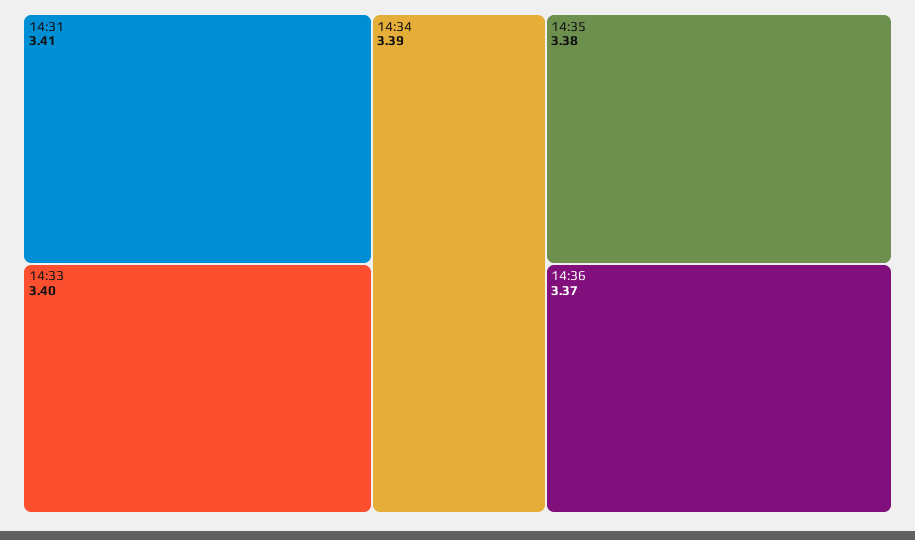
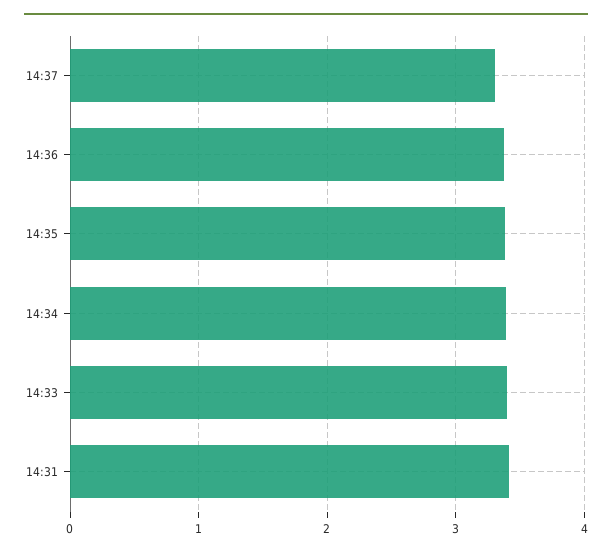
14:37: none -> 3.3

